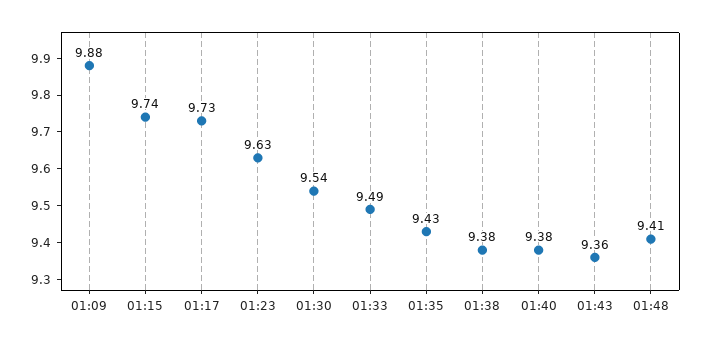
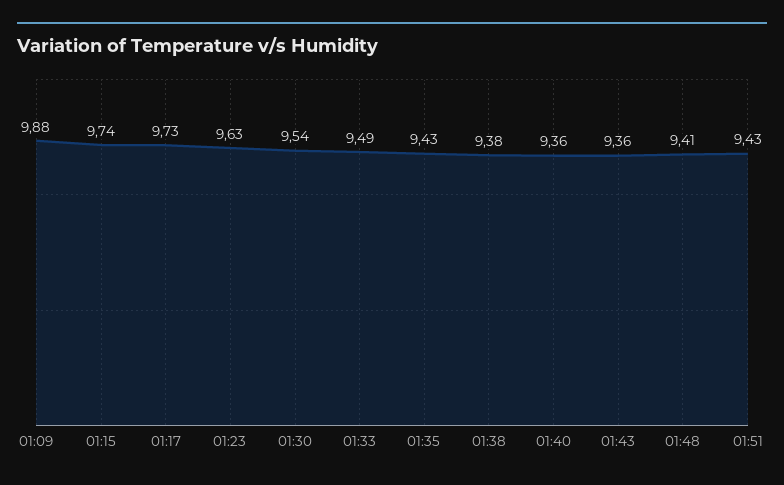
01:40: 9.38 -> 9.36
01:51: none -> 9.43

